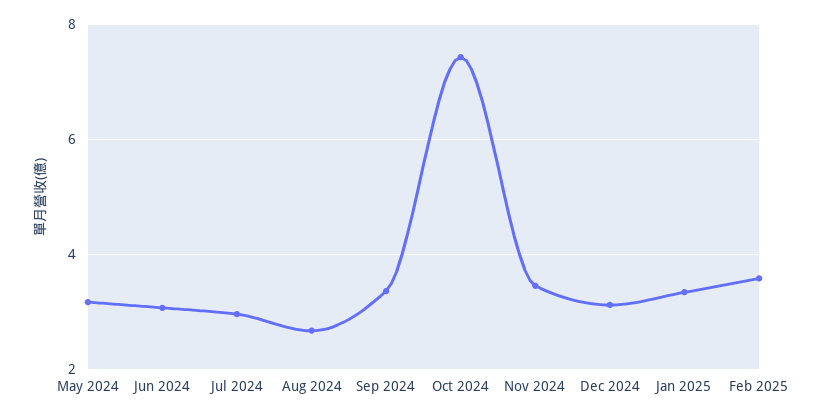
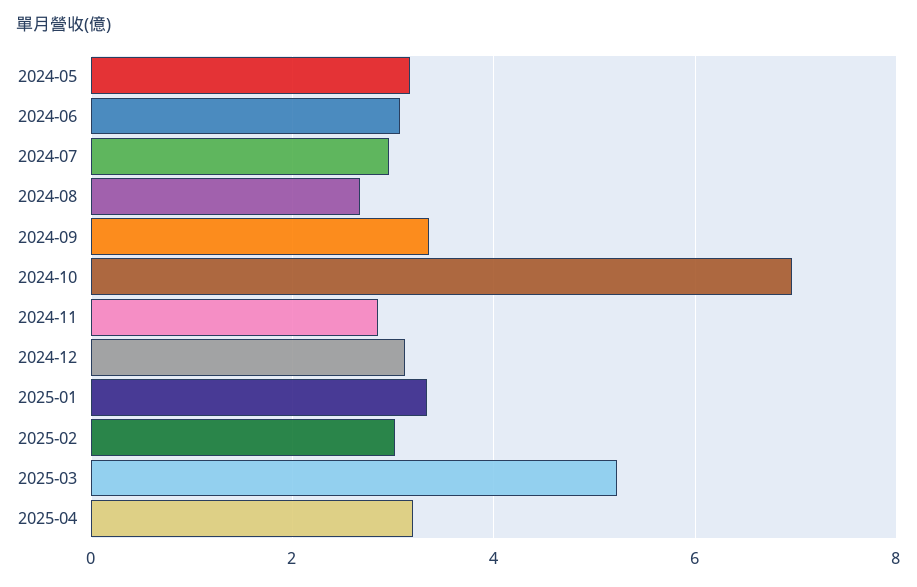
Oct 2024: 7.4 -> 7
Nov 2024: 3.4 -> 2.8
Feb 2025: 3.6 -> 3
2025-03: none -> 5.2
2025-04: none -> 3.2

